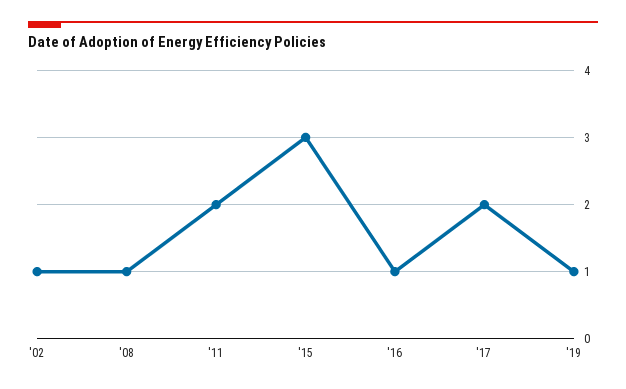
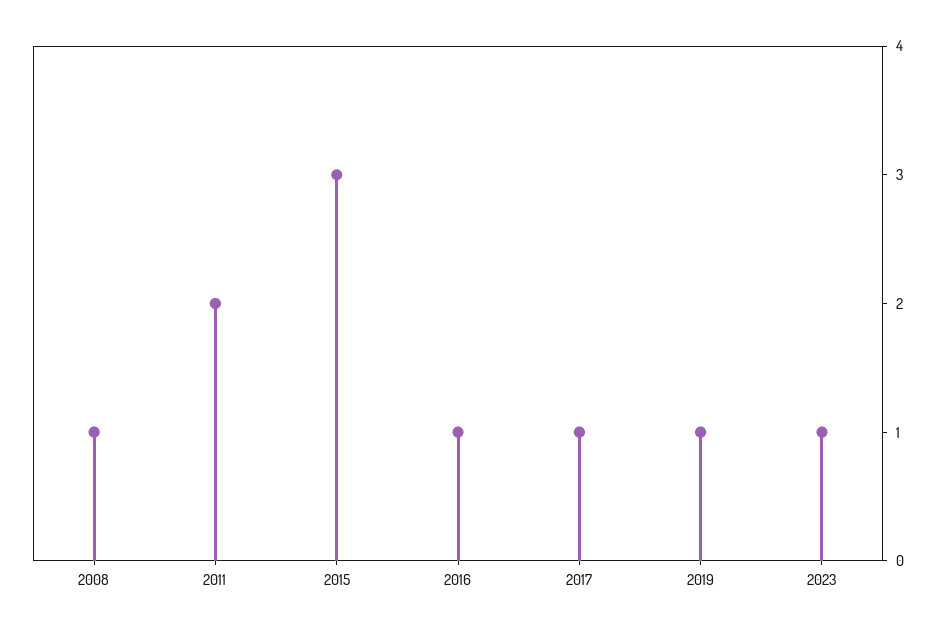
'02: 1 -> none
'17: 2 -> 1
2023: none -> 1

